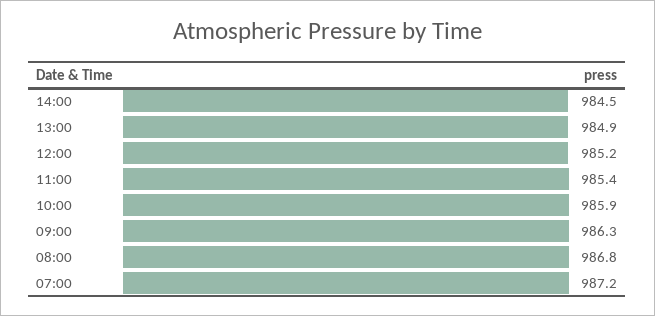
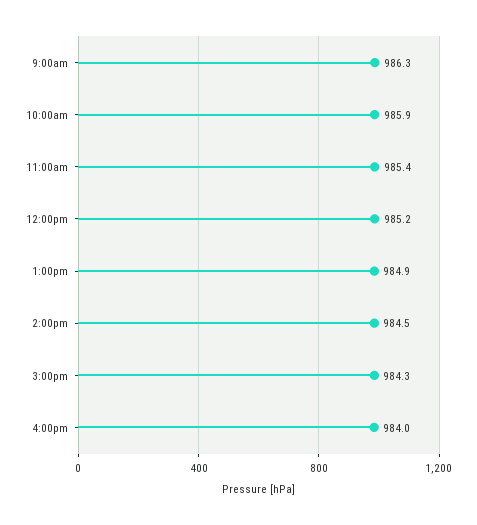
08:00: 986.8 -> none
07:00: 987.2 -> none
3:00pm: none -> 984.3
4:00pm: none -> 984

